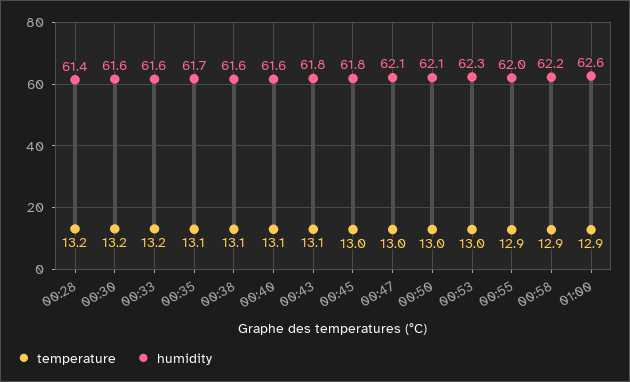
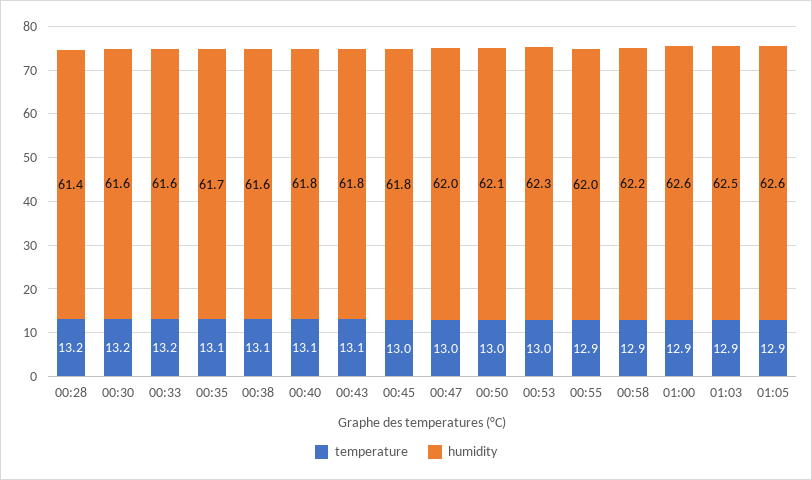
humidity, 00:40: 61.6 -> 61.8
humidity, 00:47: 62.1 -> 62
temperature, 01:03: none -> 12.9
humidity, 01:03: none -> 62.5
temperature, 01:05: none -> 12.9
humidity, 01:05: none -> 62.6

